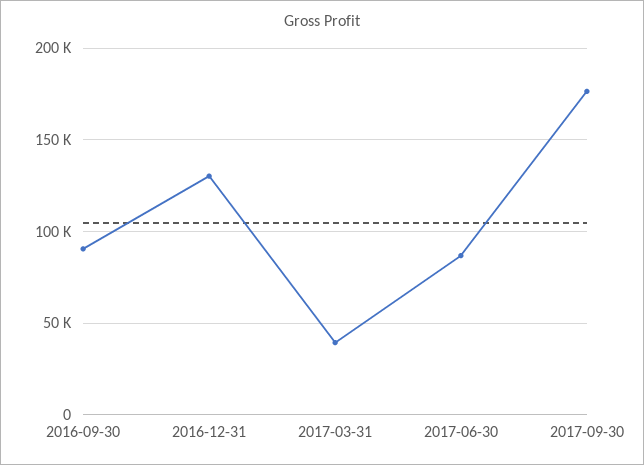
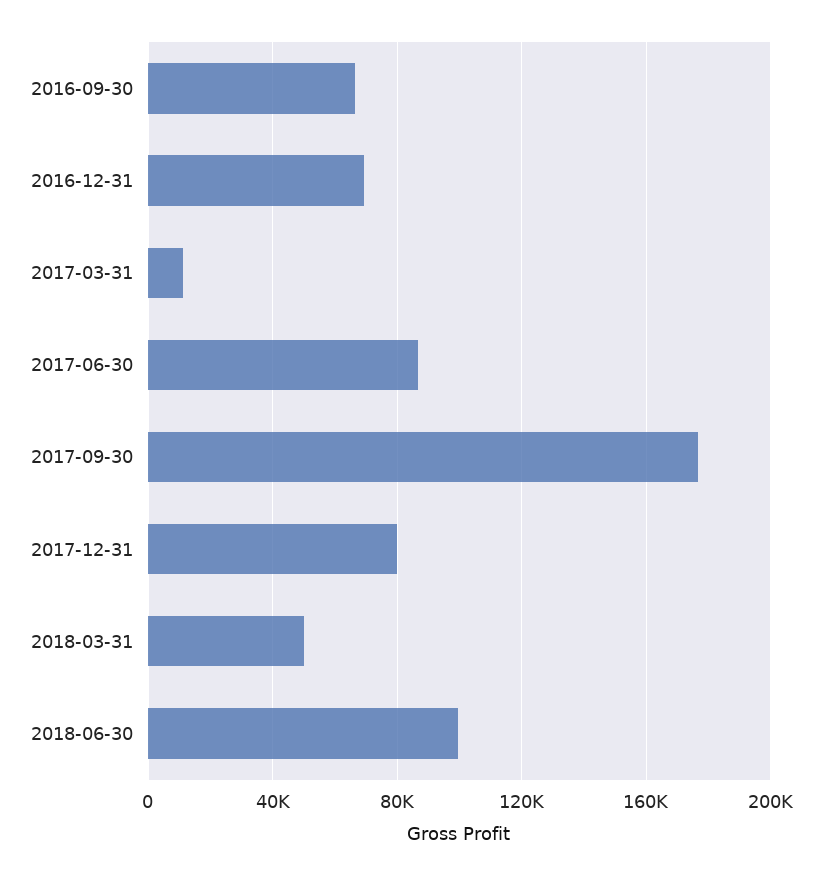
2016-09-30: 90000 -> 65000
2016-12-31: 130000 -> 70000
2017-03-31: 40000 -> 10000
2017-12-31: none -> 80000
2018-03-31: none -> 50000
2018-06-30: none -> 100000

